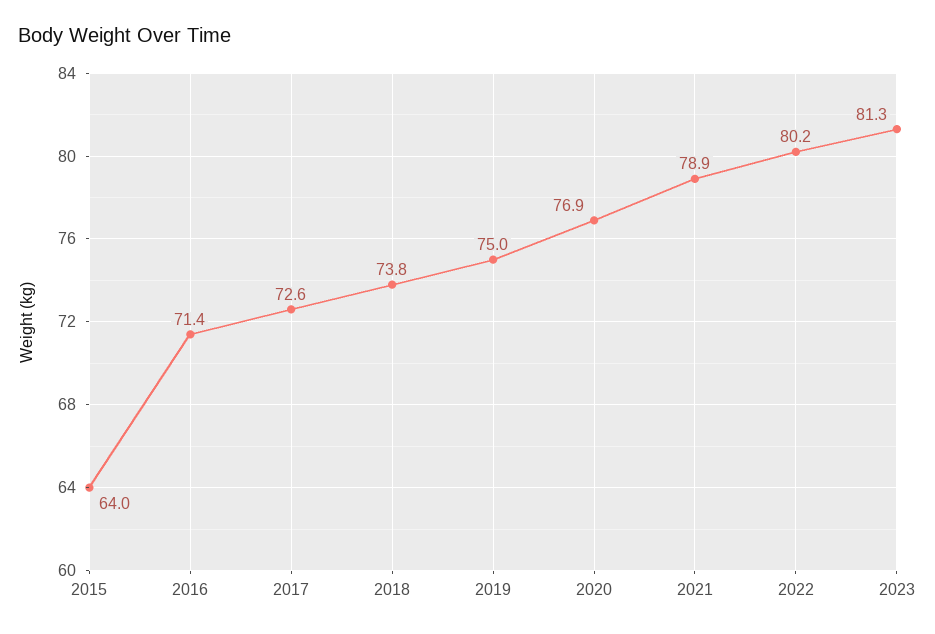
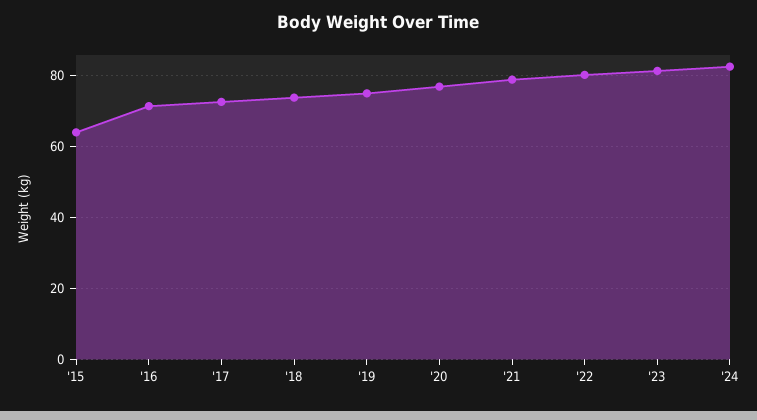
'24: none -> 82

